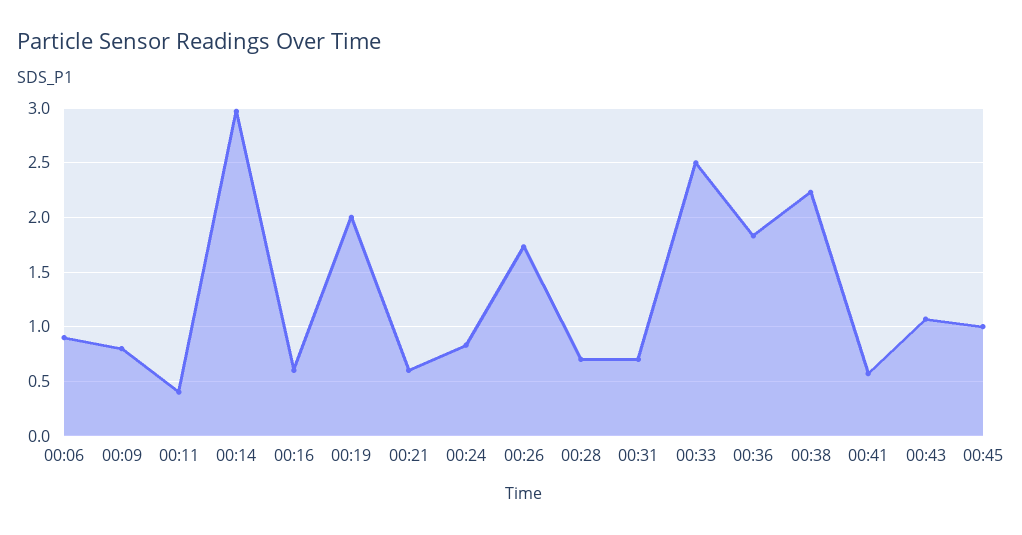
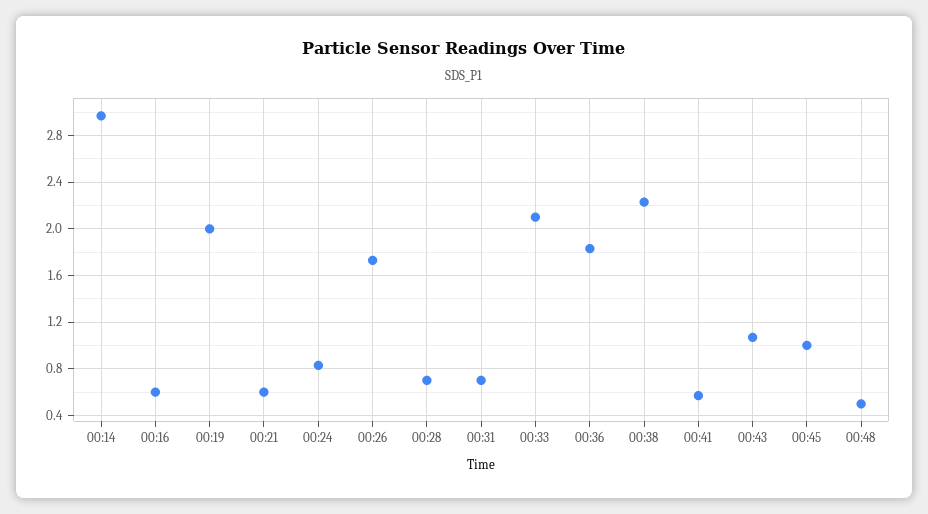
00:06: 0.9 -> none
00:09: 0.8 -> none
00:11: 0.4 -> none
00:33: 2.5 -> 2.1
00:48: none -> 0.5

